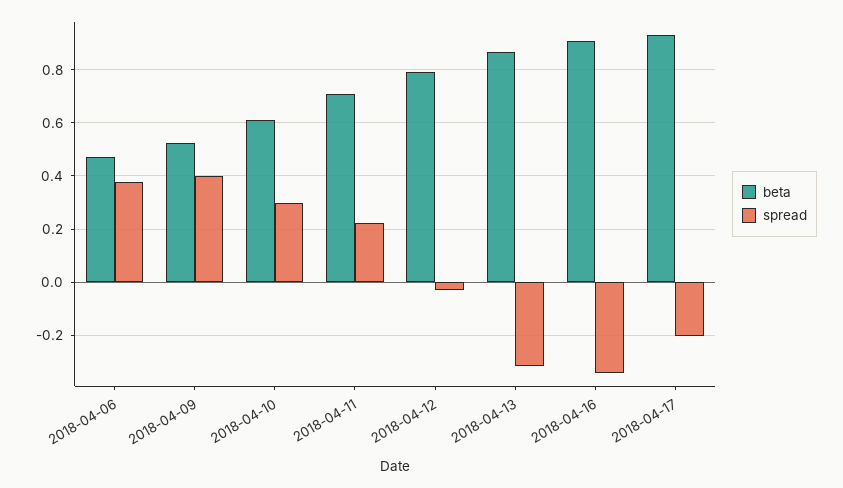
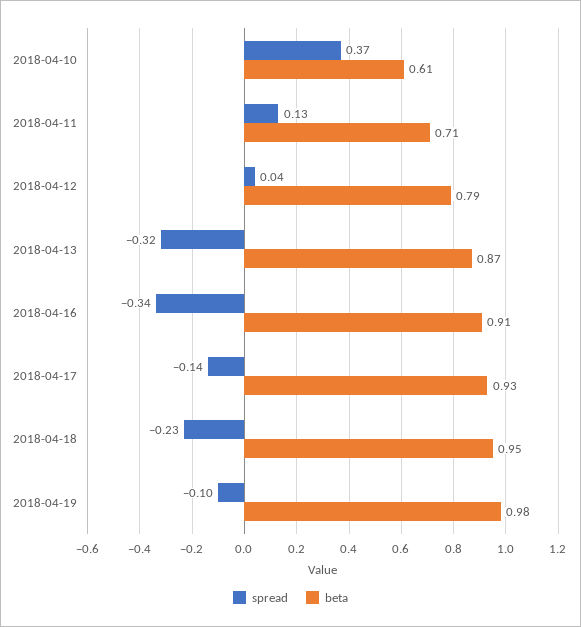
beta, 2018-04-06: 0.475 -> none
spread, 2018-04-06: 0.375 -> none
beta, 2018-04-09: 0.525 -> none
spread, 2018-04-09: 0.4 -> none
spread, 2018-04-10: 0.3 -> 0.37
spread, 2018-04-11: 0.225 -> 0.13
spread, 2018-04-12: -0.025 -> 0.04
spread, 2018-04-17: -0.2 -> -0.14
spread, 2018-04-18: none -> -0.23
beta, 2018-04-18: none -> 0.95
spread, 2018-04-19: none -> -0.1
beta, 2018-04-19: none -> 0.98

